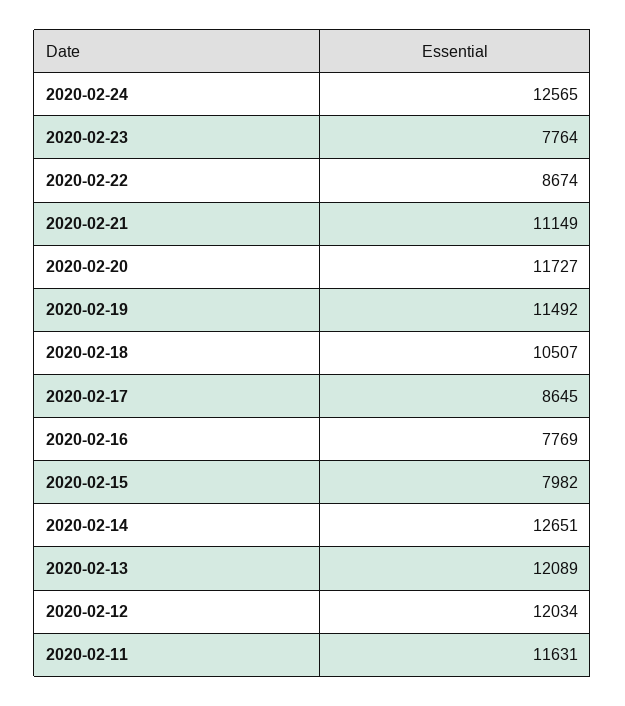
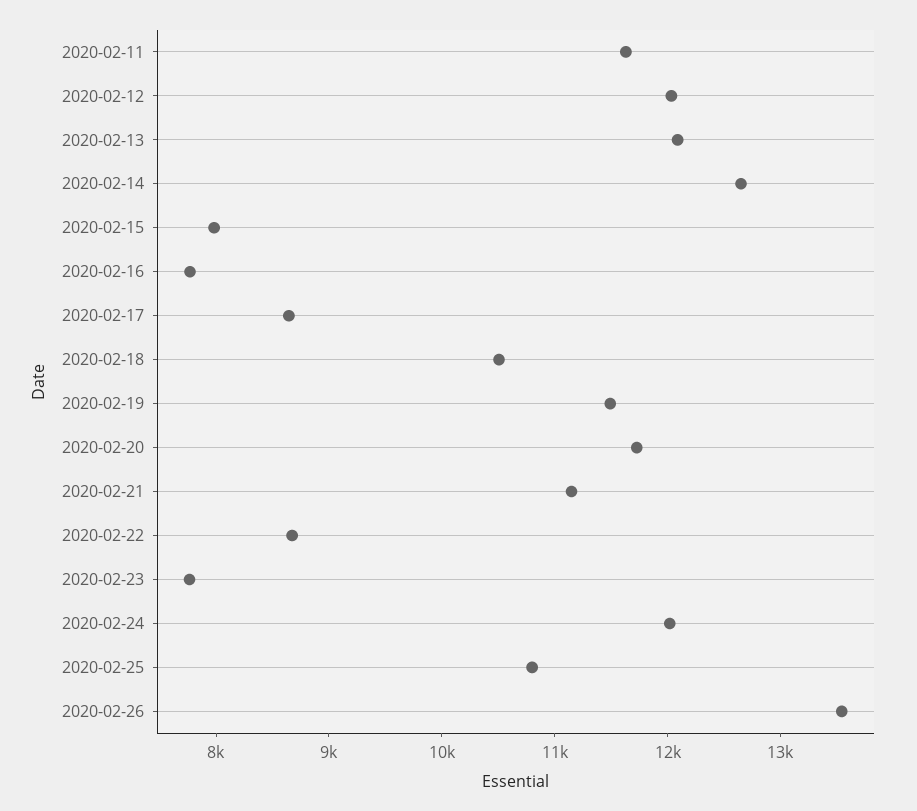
2020-02-24: 12565 -> 12000
2020-02-25: none -> 10800
2020-02-26: none -> 13600

